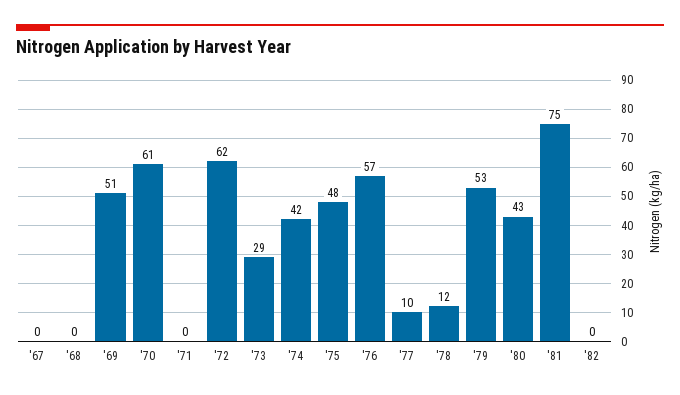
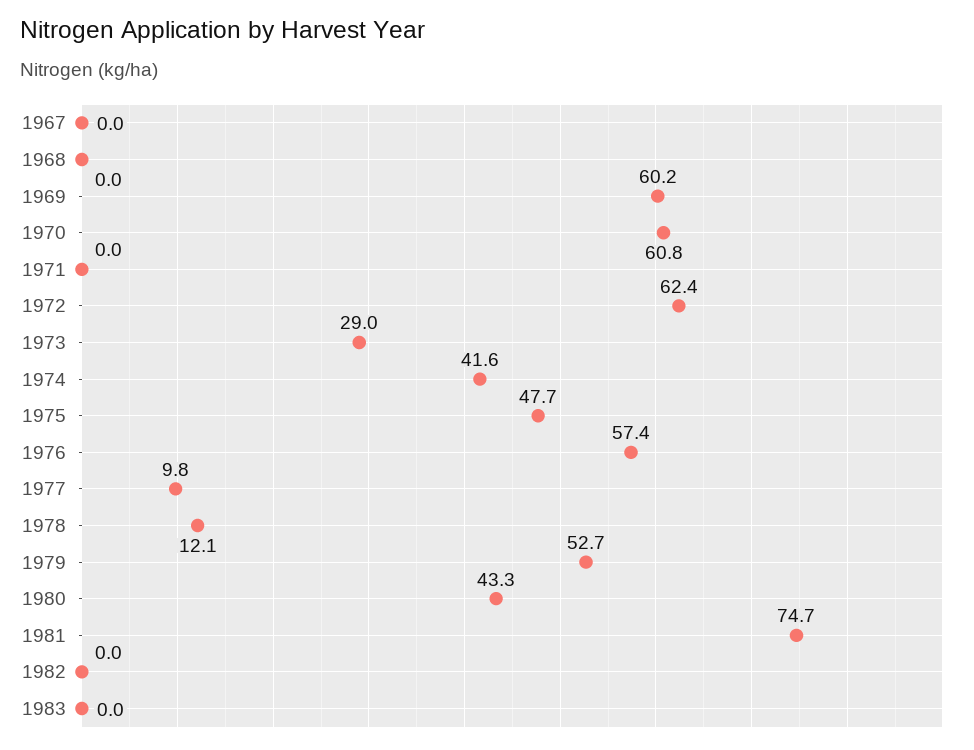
'69: 51 -> 60.2
1983: none -> 0

